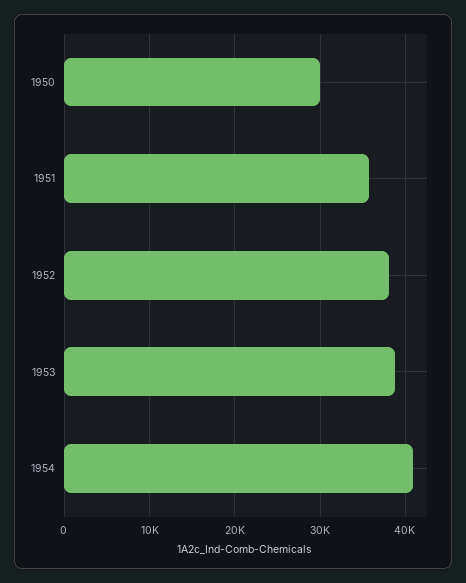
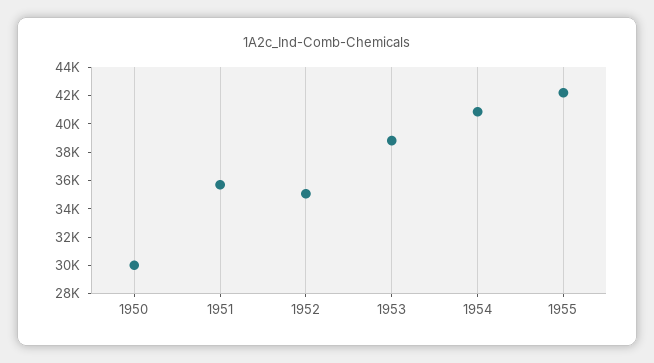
1952: 38000 -> 35000
1955: none -> 42000

